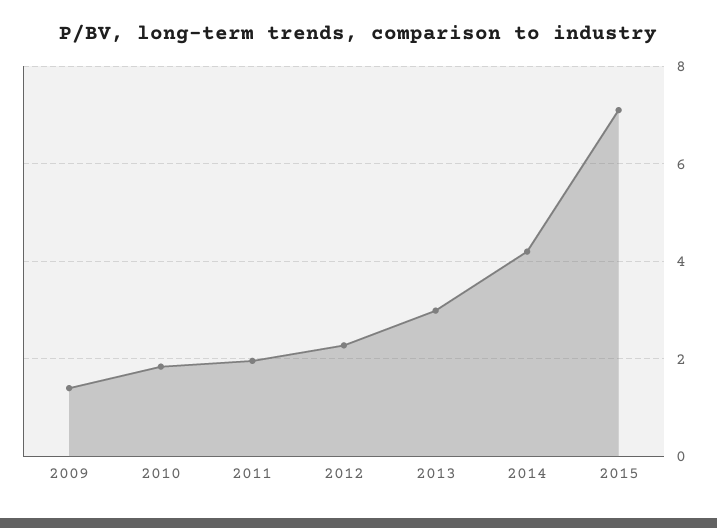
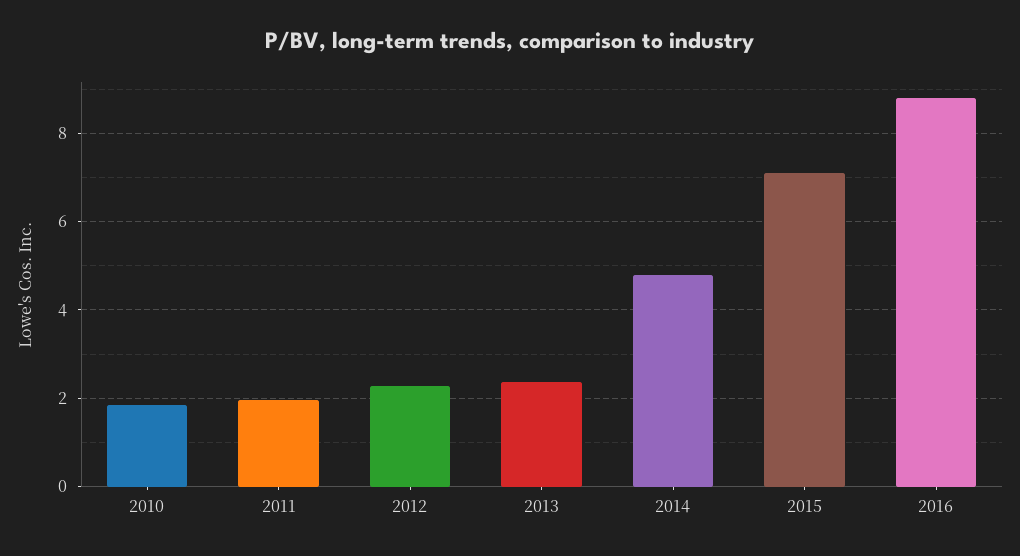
2009: 1.4 -> none
2013: 3 -> 2.4
2014: 4.2 -> 4.8
2016: none -> 8.8

